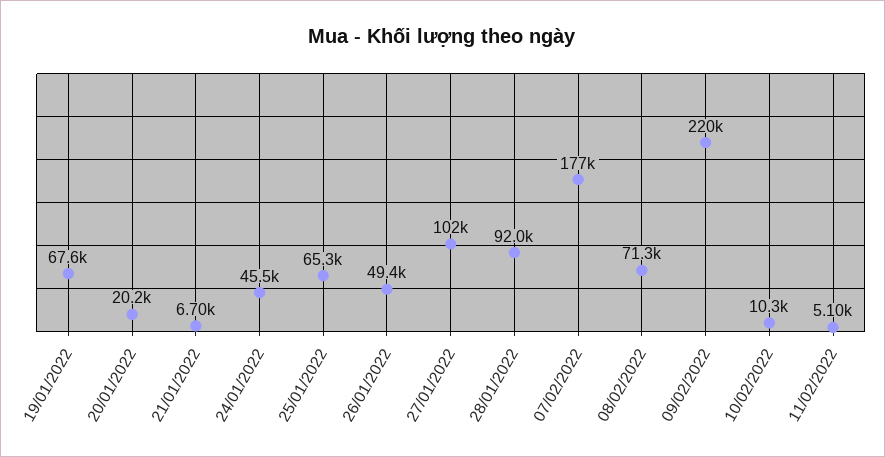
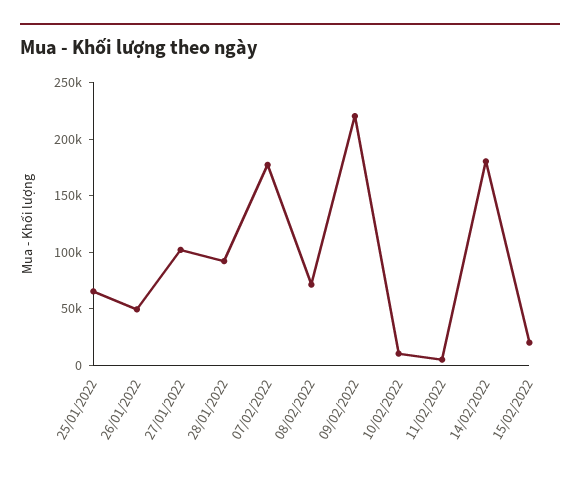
19/01/2022: 67600 -> none
20/01/2022: 20200 -> none
21/01/2022: 6700 -> none
24/01/2022: 45500 -> none
14/02/2022: none -> 180000
15/02/2022: none -> 20000

